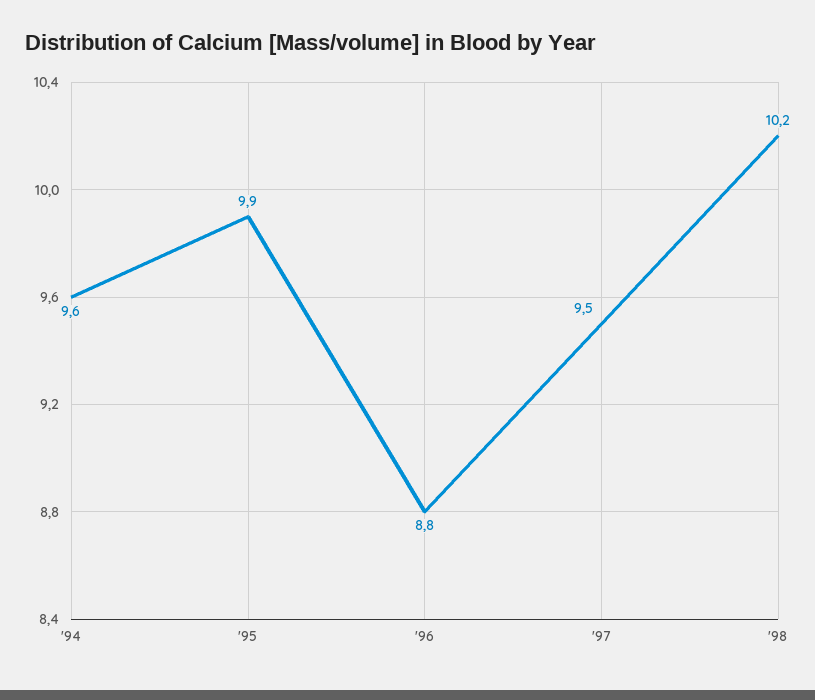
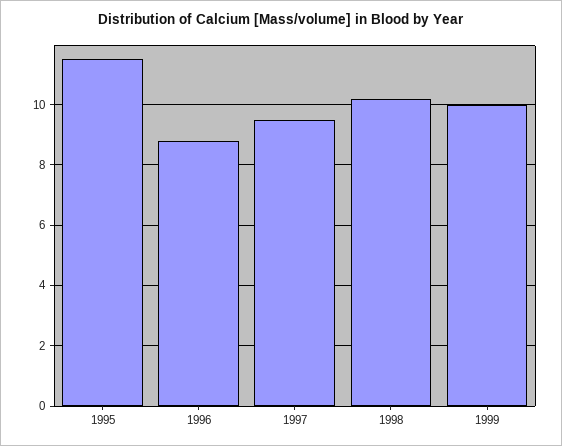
'94: 9.6 -> none
'95: 9.9 -> 11.5
1999: none -> 10

